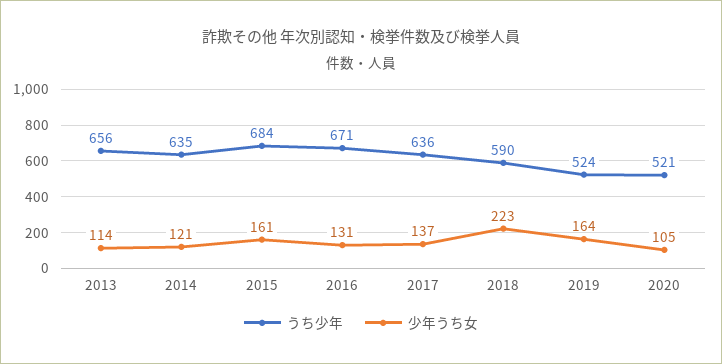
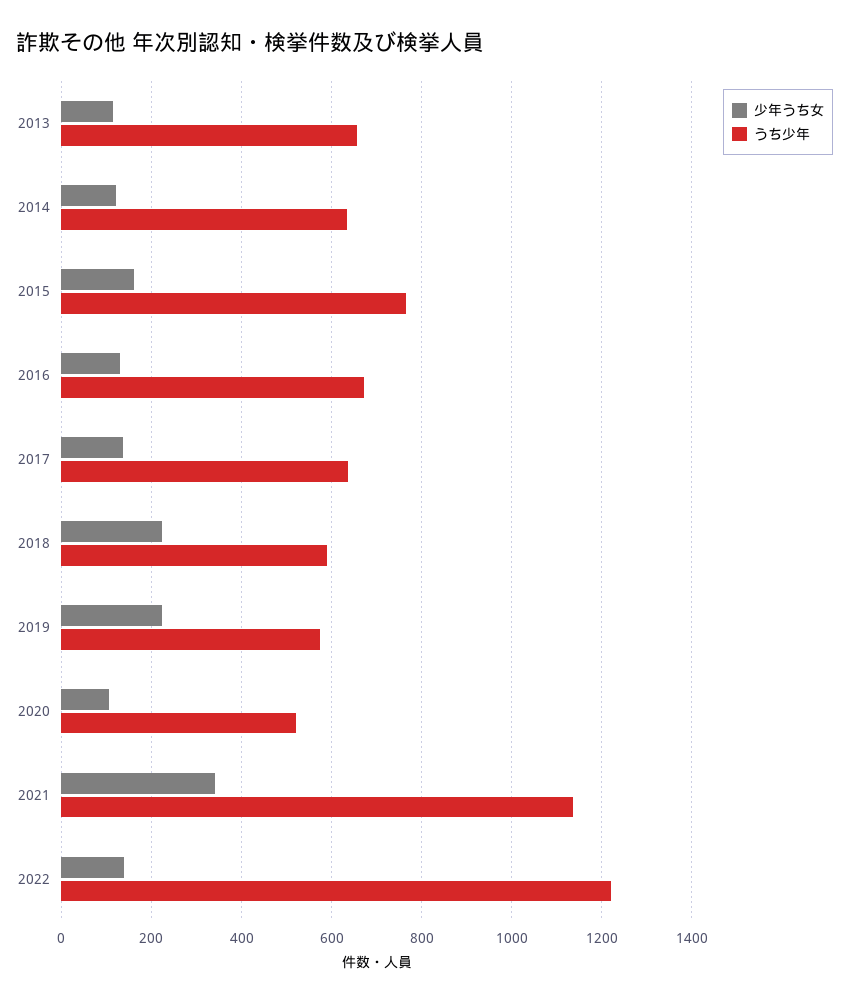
うち少年, 2015: 684 -> 760
うち少年, 2019: 524 -> 580
少年うち女, 2019: 164 -> 220
少年うち女, 2021: none -> 340
うち少年, 2021: none -> 1140
少年うち女, 2022: none -> 140
うち少年, 2022: none -> 1220

